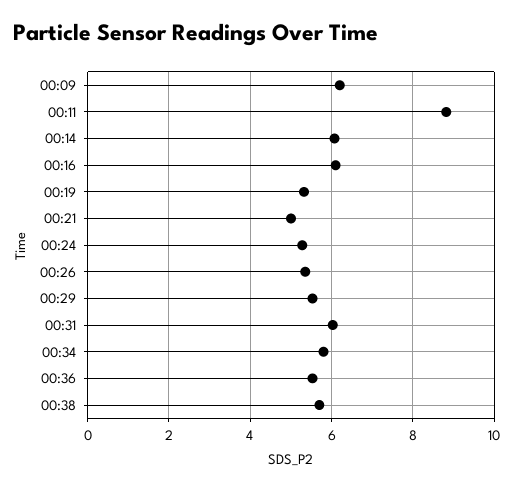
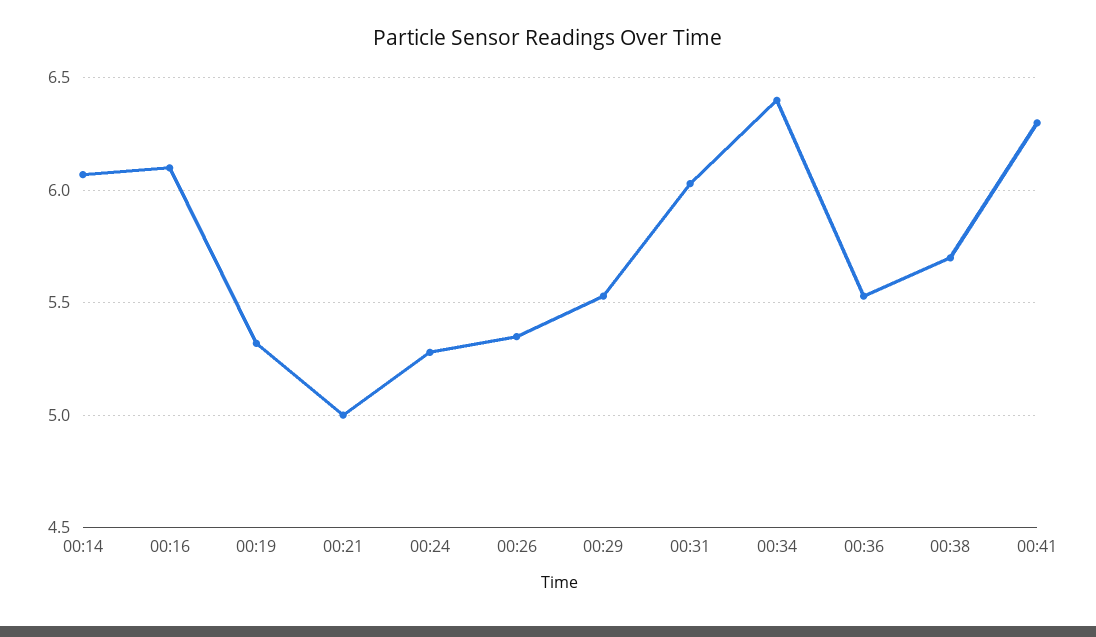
00:09: 6.2 -> none
00:11: 8.8 -> none
00:34: 5.8 -> 6.4
00:41: none -> 6.3

